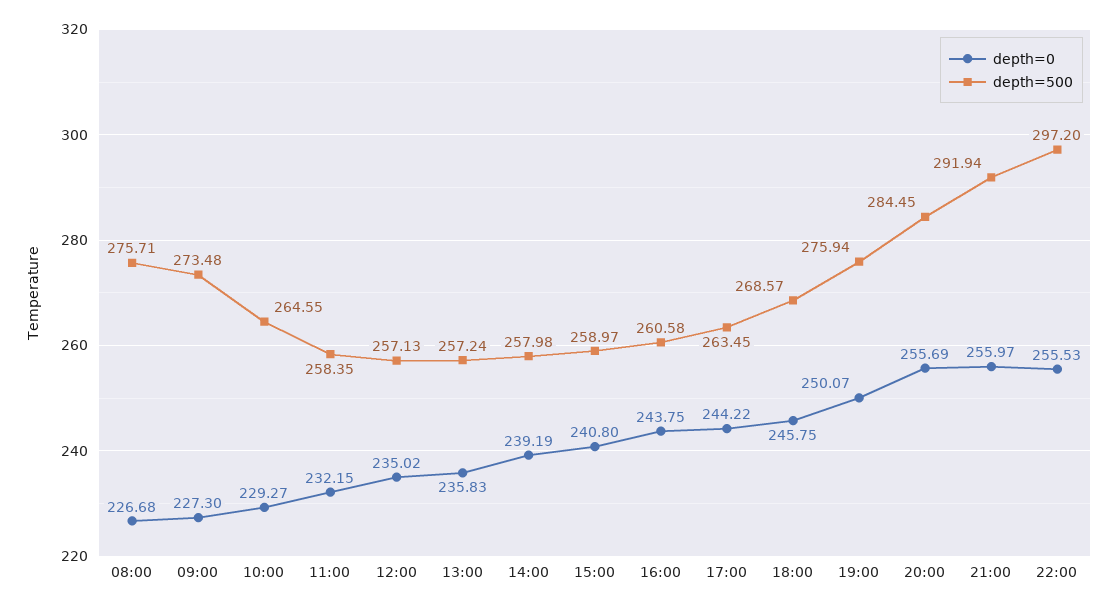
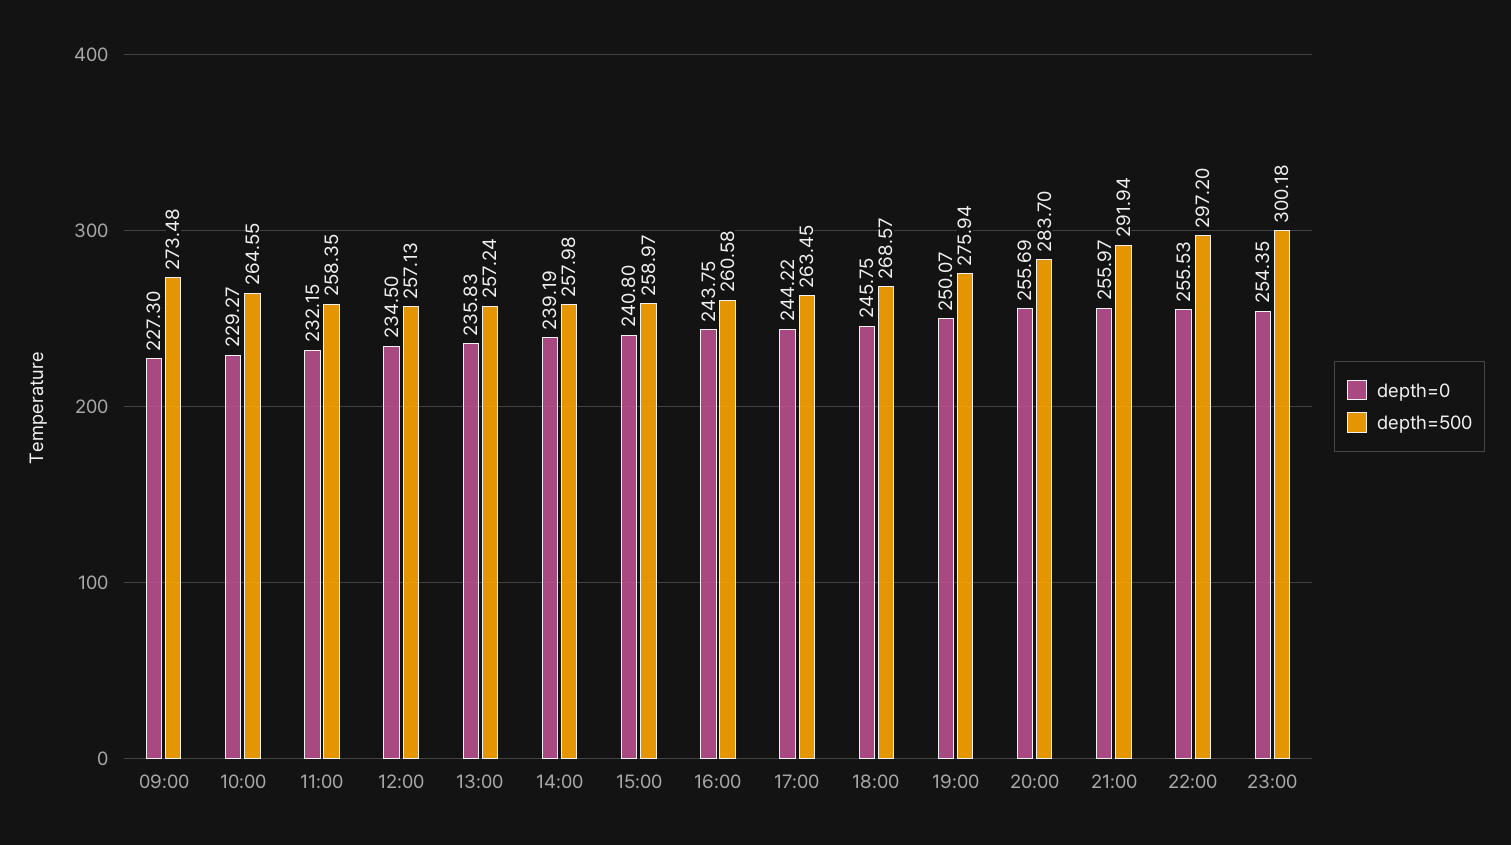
depth=0, 08:00: 226.68 -> none
depth=500, 08:00: 275.71 -> none
depth=0, 12:00: 235.02 -> 234.5
depth=500, 20:00: 284.45 -> 283.7
depth=0, 23:00: none -> 254.35
depth=500, 23:00: none -> 300.18

